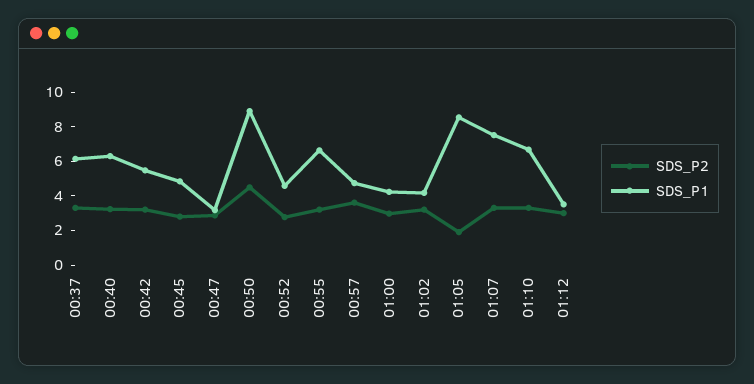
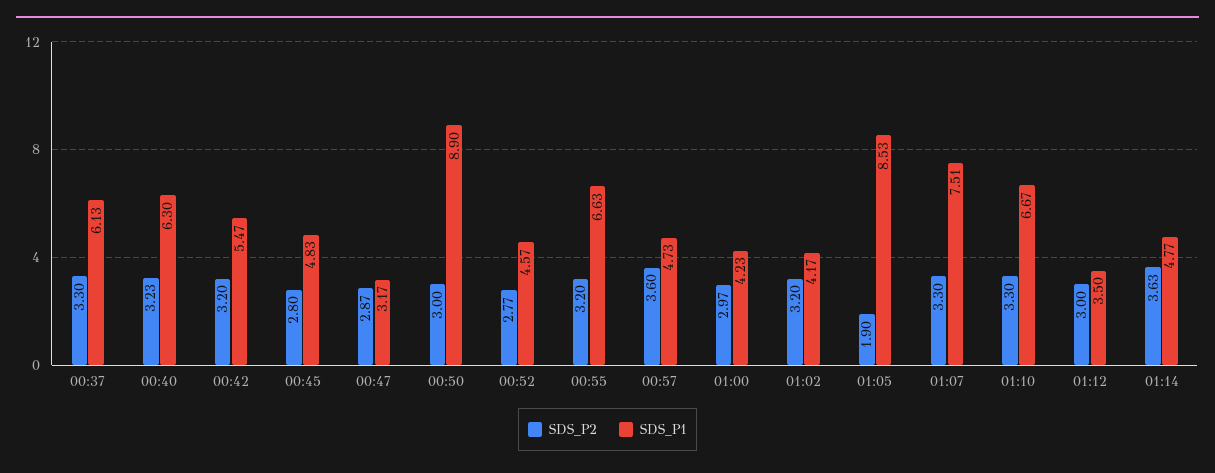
SDS_P2, 00:50: 4.5 -> 3
SDS_P2, 01:14: none -> 3.63
SDS_P1, 01:14: none -> 4.77

